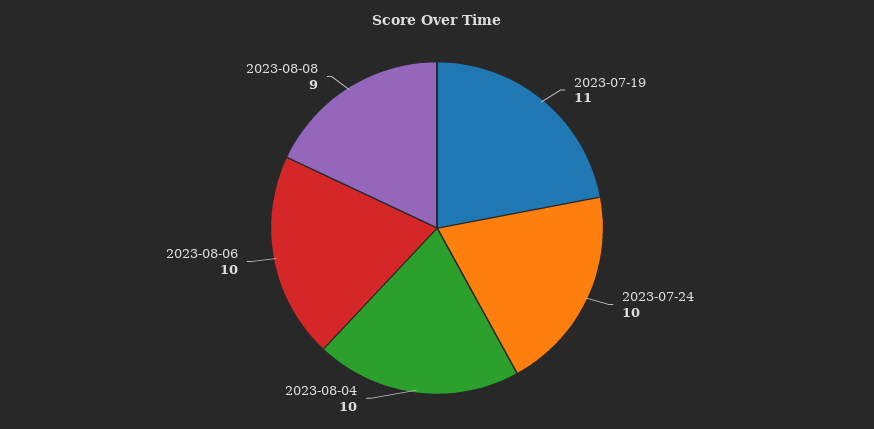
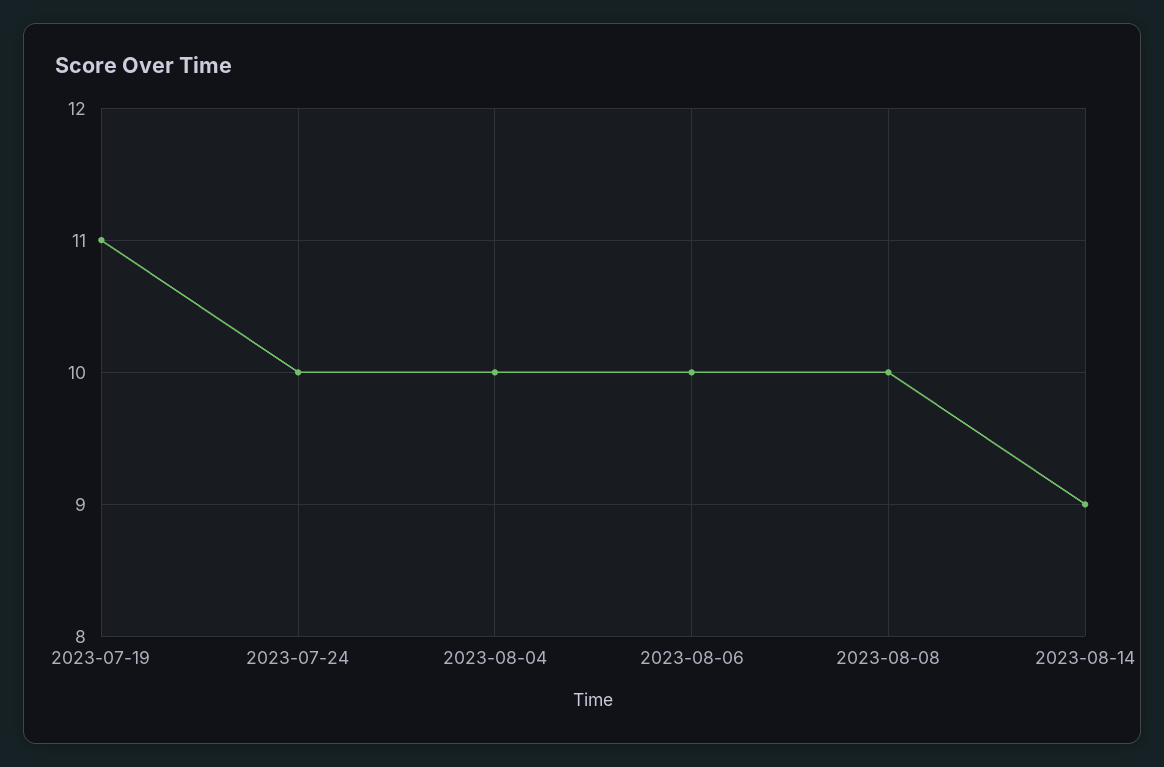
2023-08-08: 9 -> 10
2023-08-14: none -> 9

